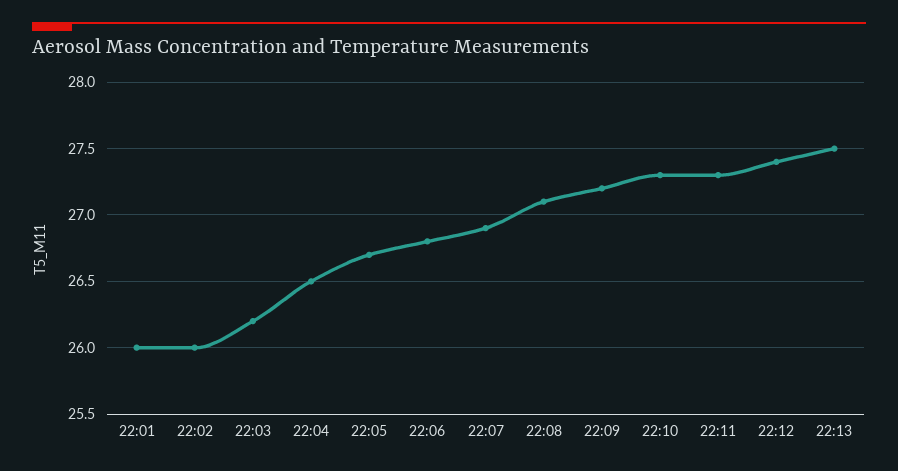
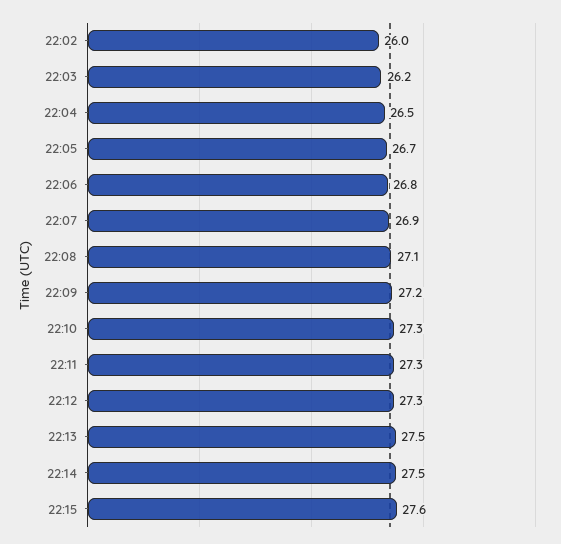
22:01: 26 -> none
22:12: 27.4 -> 27.3
22:14: none -> 27.5
22:15: none -> 27.6

